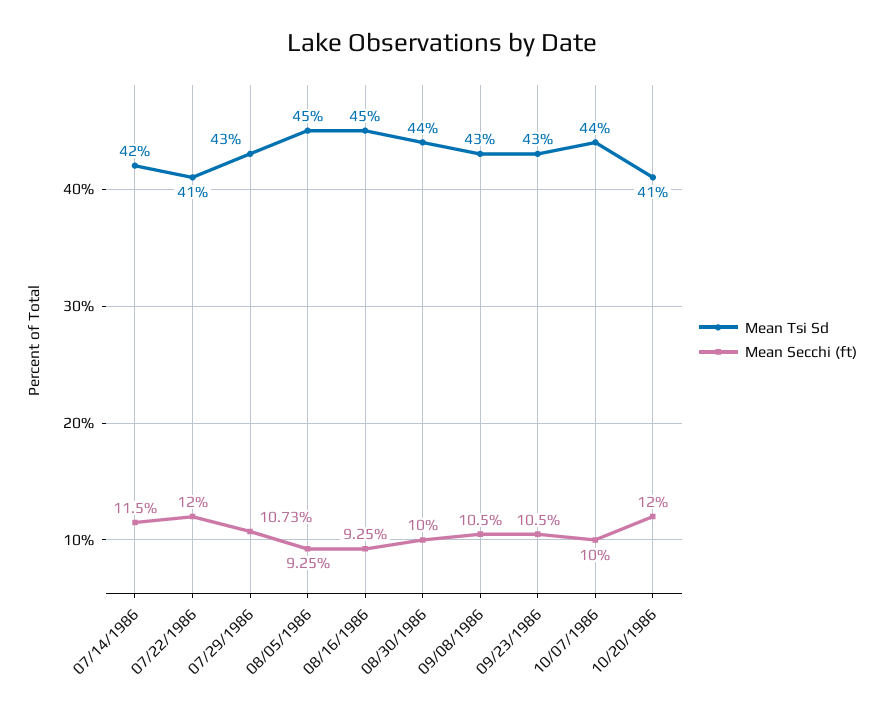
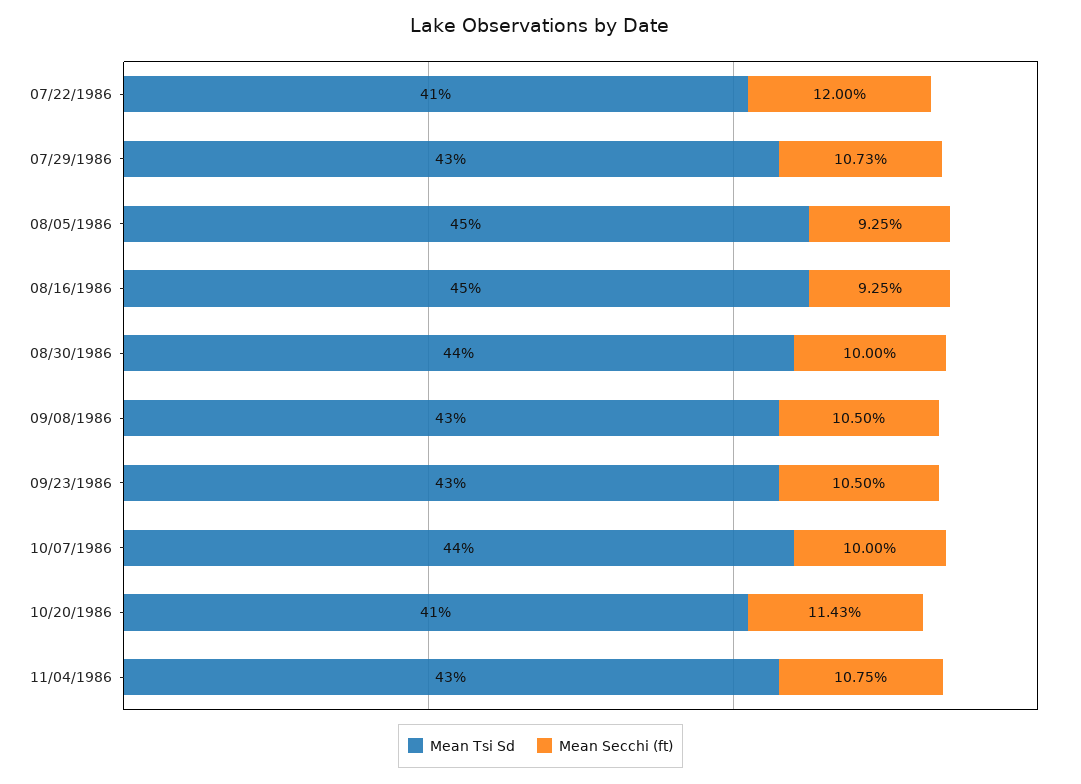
Mean Tsi Sd, 07/14/1986: 42 -> none
Mean Secchi (ft), 07/14/1986: 11.5 -> none
Mean Secchi (ft), 10/20/1986: 12 -> 11.43
Mean Tsi Sd, 11/04/1986: none -> 43
Mean Secchi (ft), 11/04/1986: none -> 10.75

